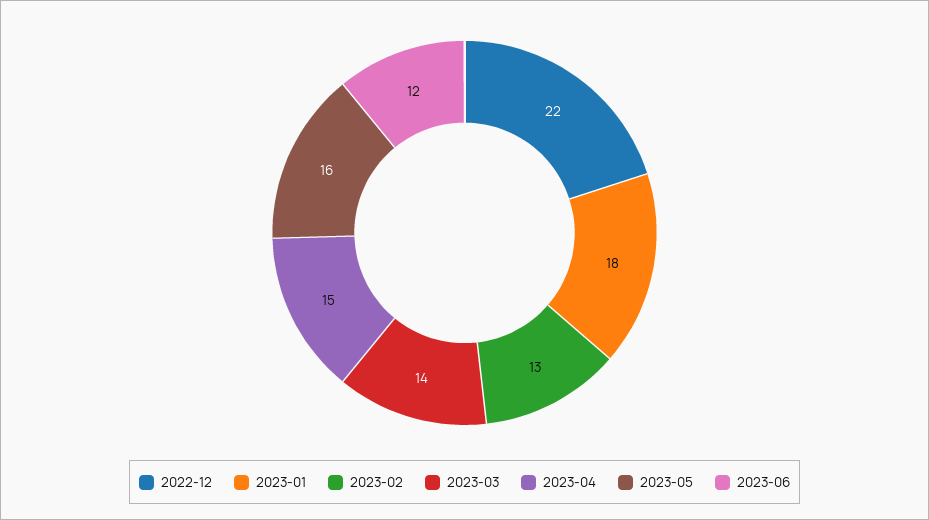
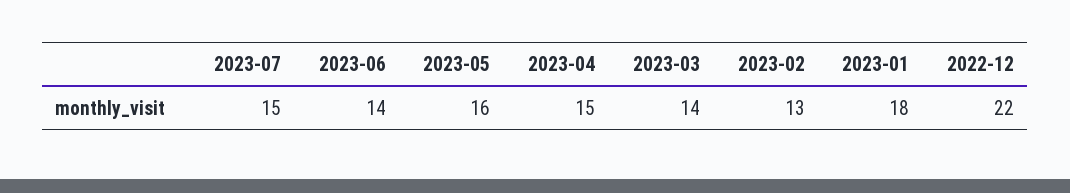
2023-06: 12 -> 14
2023-07: none -> 15

